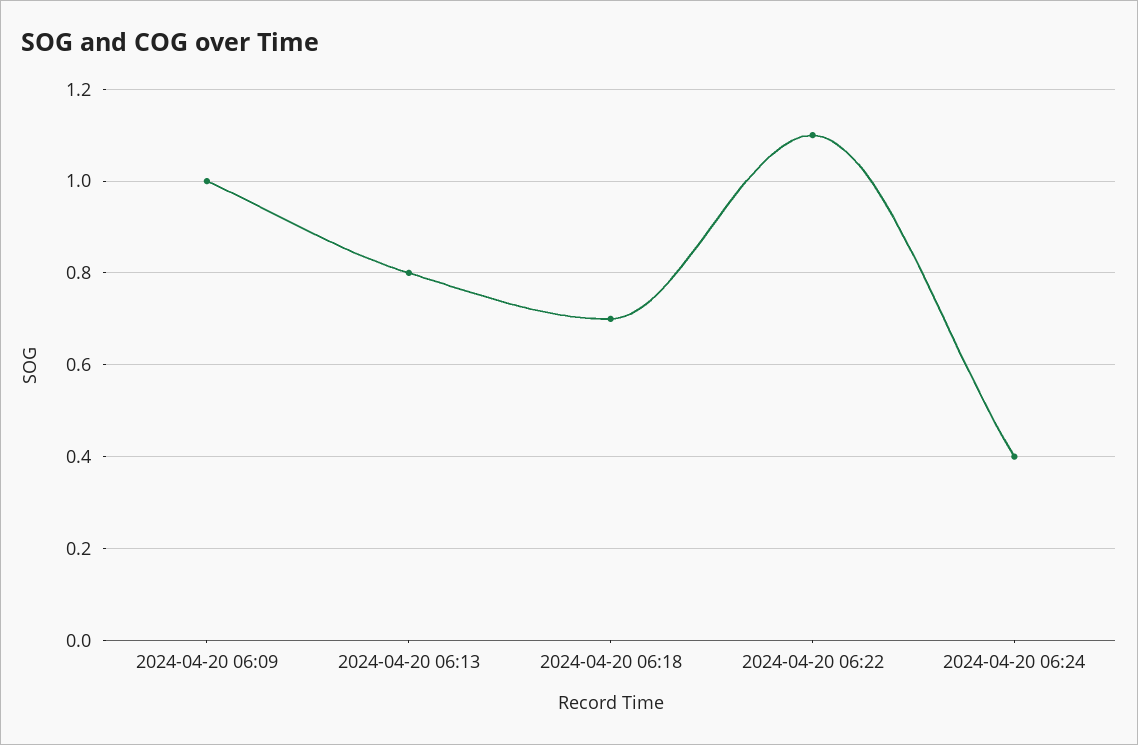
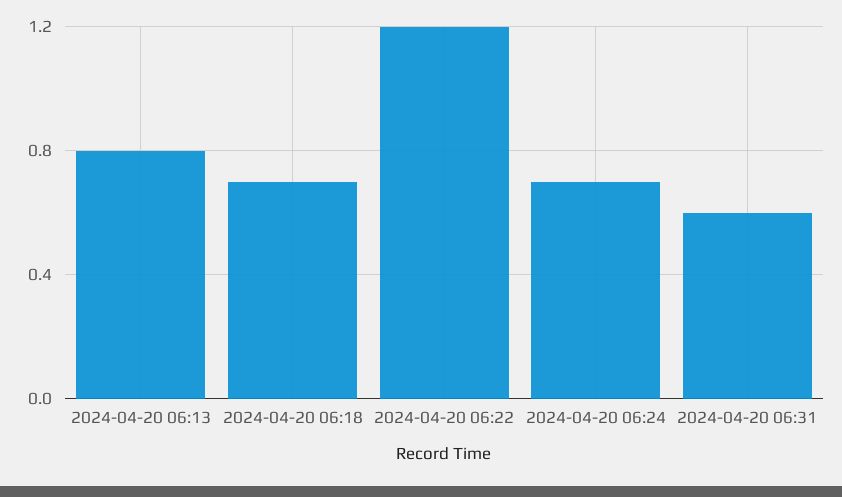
2024-04-20 06:09: 1 -> none
2024-04-20 06:22: 1.1 -> 1.2
2024-04-20 06:24: 0.4 -> 0.7
2024-04-20 06:31: none -> 0.6

